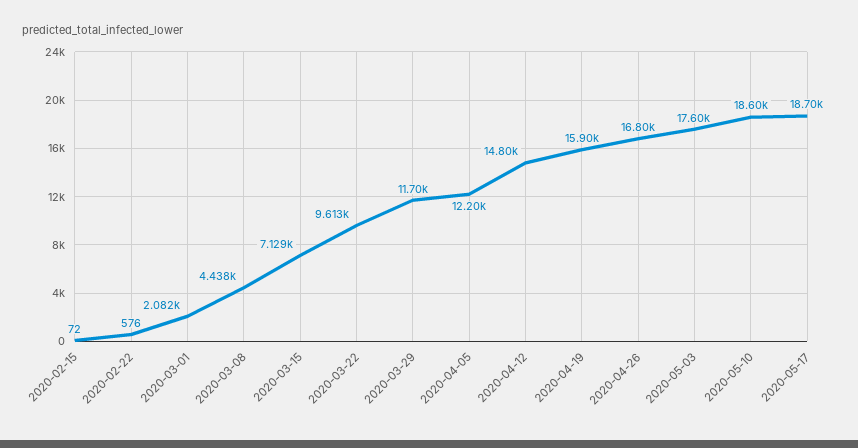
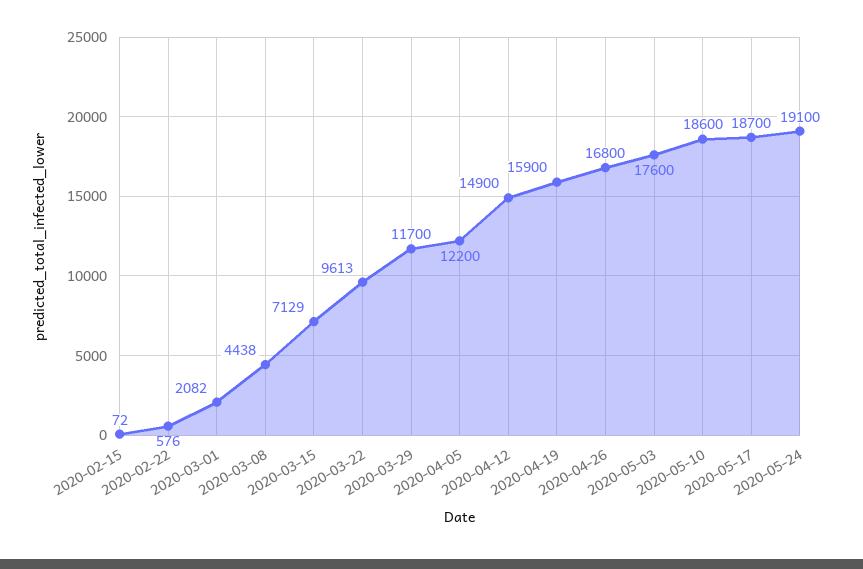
2020-04-12: 14800 -> 14900
2020-05-24: none -> 19100

